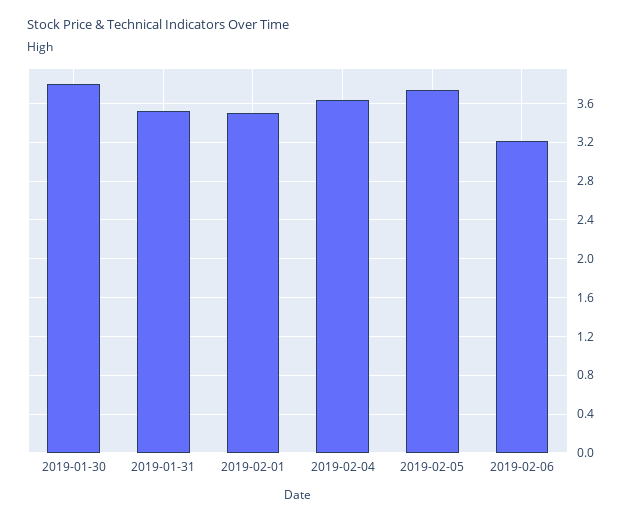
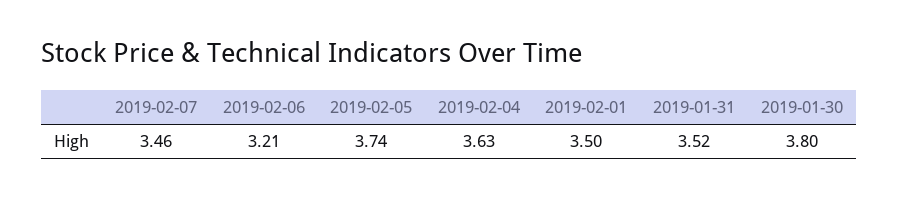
2019-02-07: none -> 3.46

